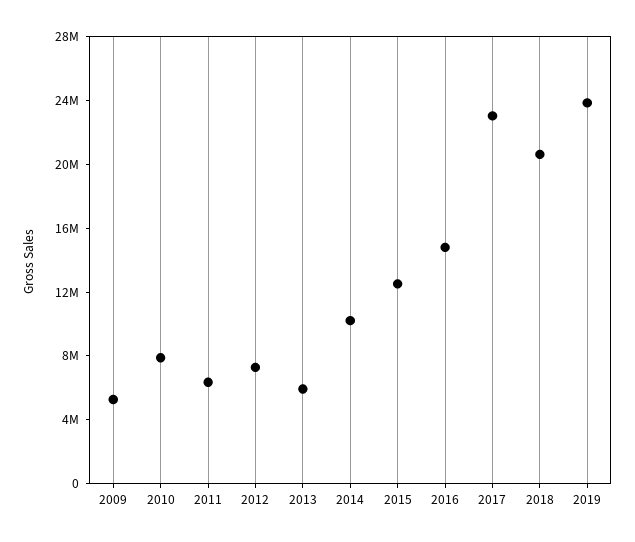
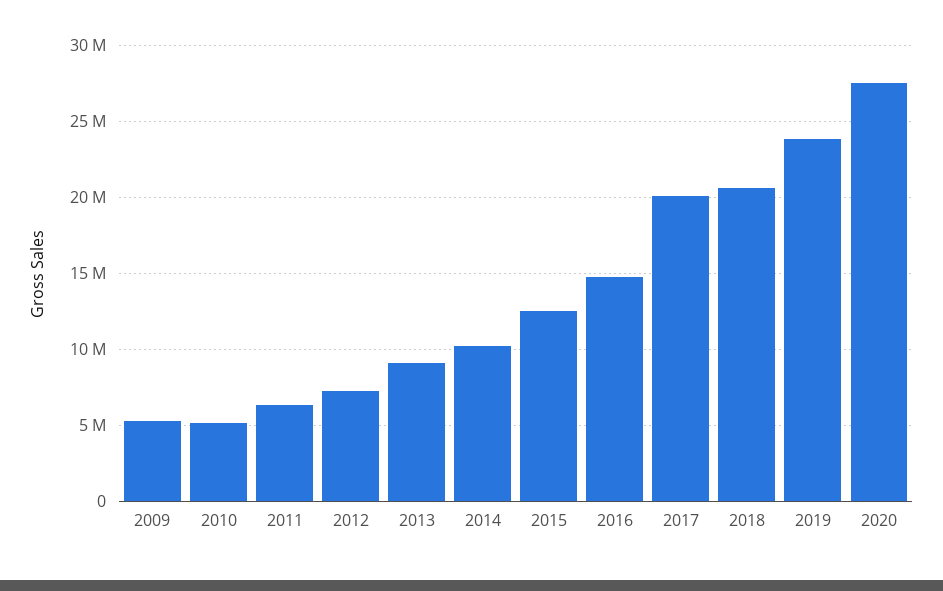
2010: 8000000 -> 5000000
2013: 6000000 -> 9000000
2017: 23000000 -> 20000000
2020: none -> 27500000

